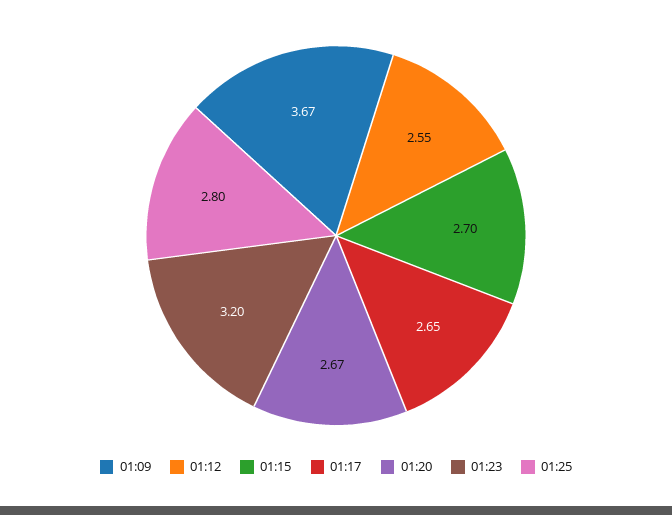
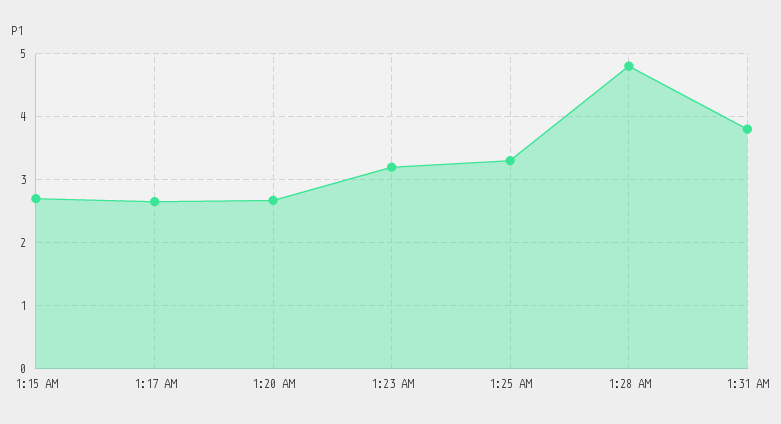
01:09: 3.67 -> none
01:12: 2.55 -> none
01:25: 2.8 -> 3.3
1:28 AM: none -> 4.8
1:31 AM: none -> 3.8

